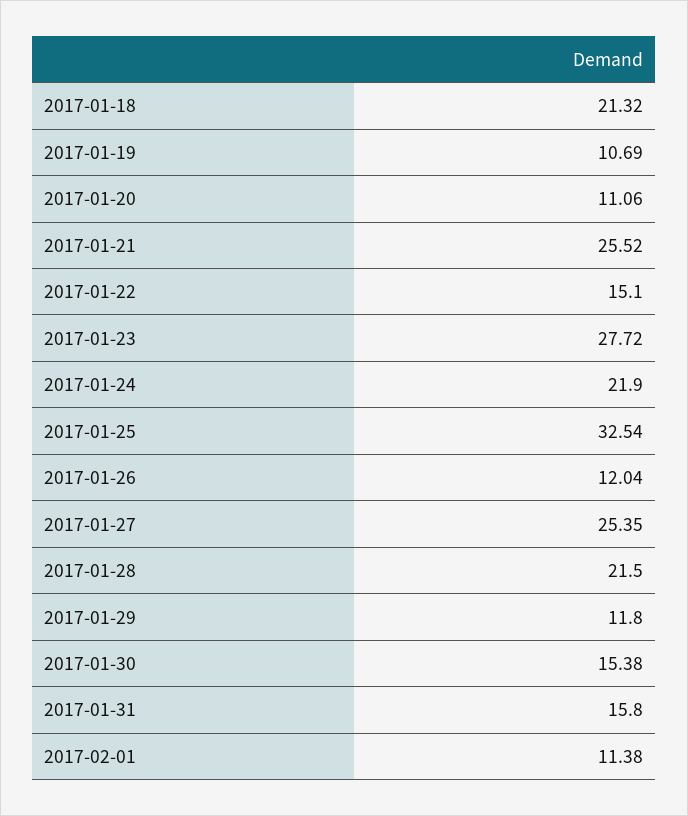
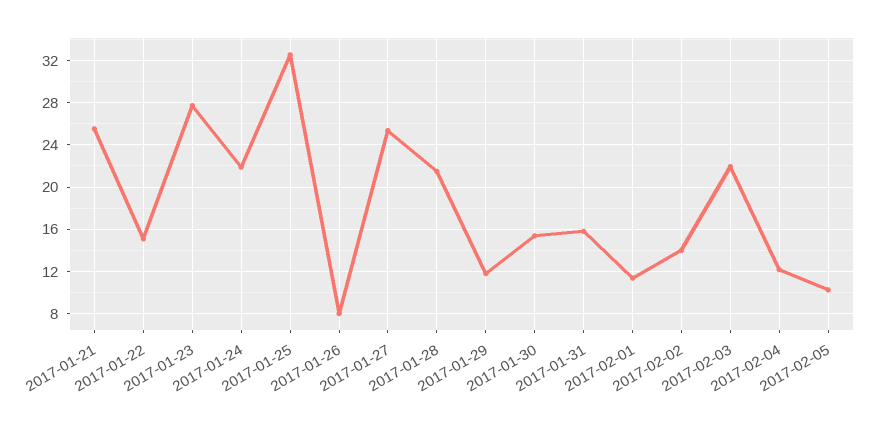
2017-01-18: 21.32 -> none
2017-01-19: 10.69 -> none
2017-01-20: 11.06 -> none
2017-01-26: 12.04 -> 8
2017-02-02: none -> 14
2017-02-03: none -> 22
2017-02-04: none -> 12
2017-02-05: none -> 10

